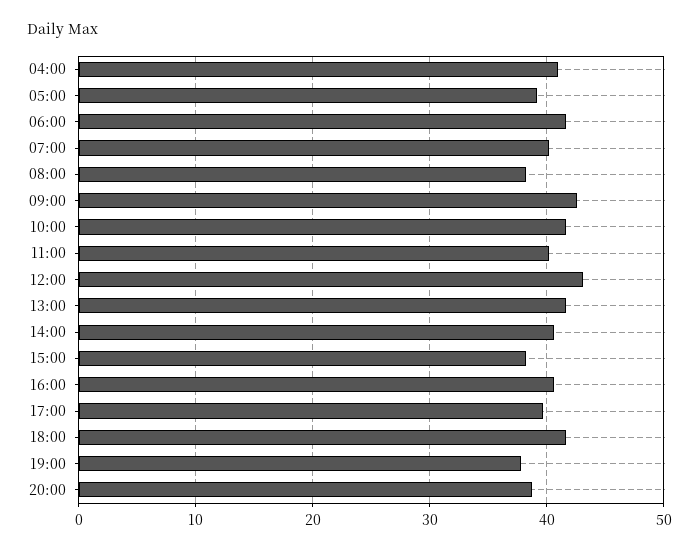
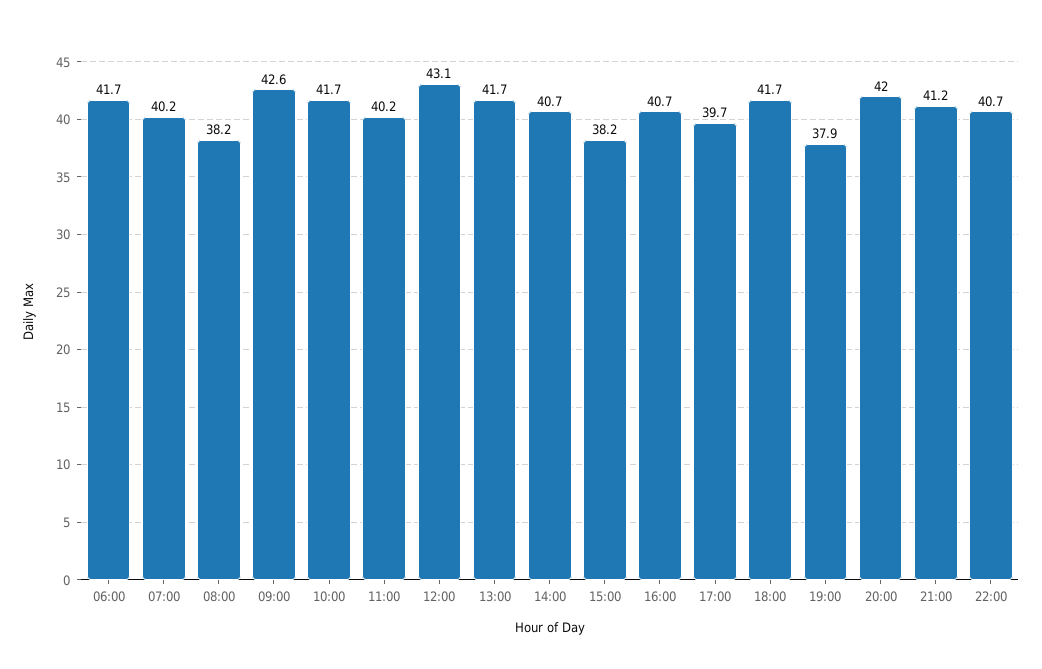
04:00: 41 -> none
05:00: 39 -> none
20:00: 39 -> 42
21:00: none -> 41.2
22:00: none -> 40.7

